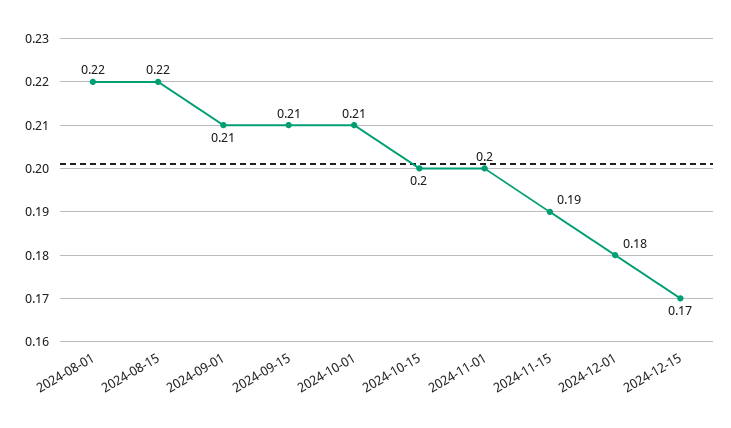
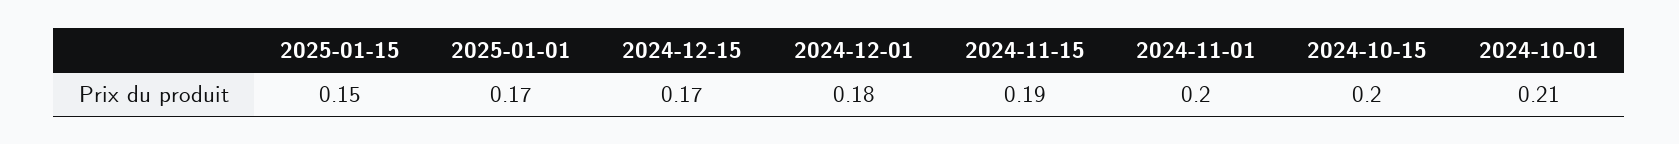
2024-08-01: 0.22 -> none
2024-08-15: 0.22 -> none
2024-09-01: 0.21 -> none
2024-09-15: 0.21 -> none
2025-01-15: none -> 0.15
2025-01-01: none -> 0.17

